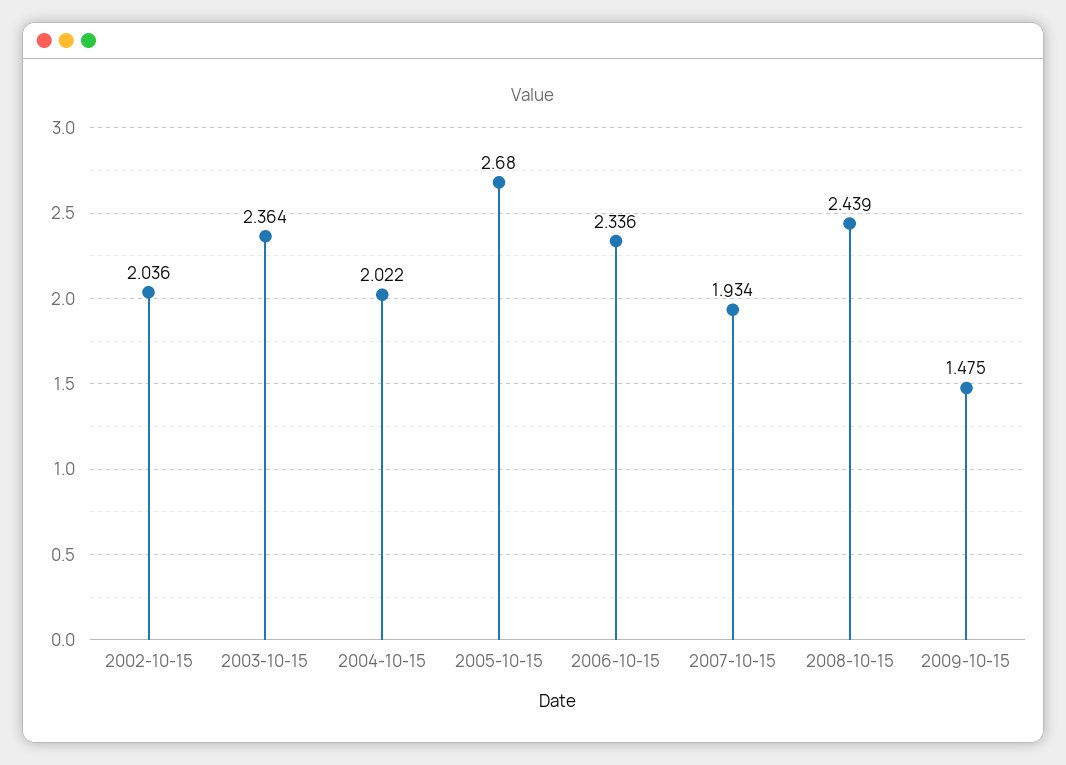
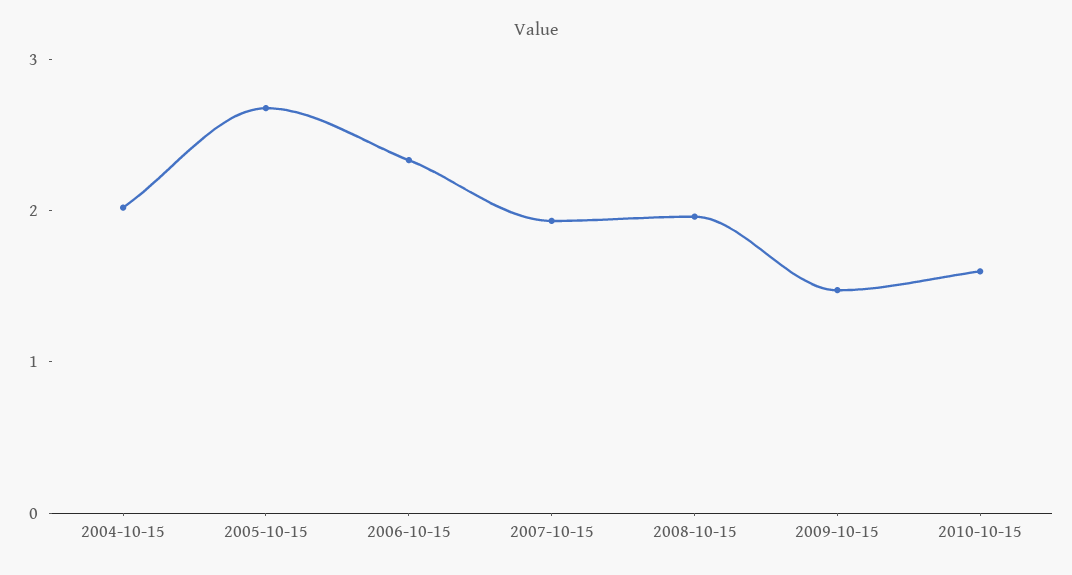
2002-10-15: 2.036 -> none
2003-10-15: 2.364 -> none
2008-10-15: 2.439 -> 2
2010-10-15: none -> 1.6

